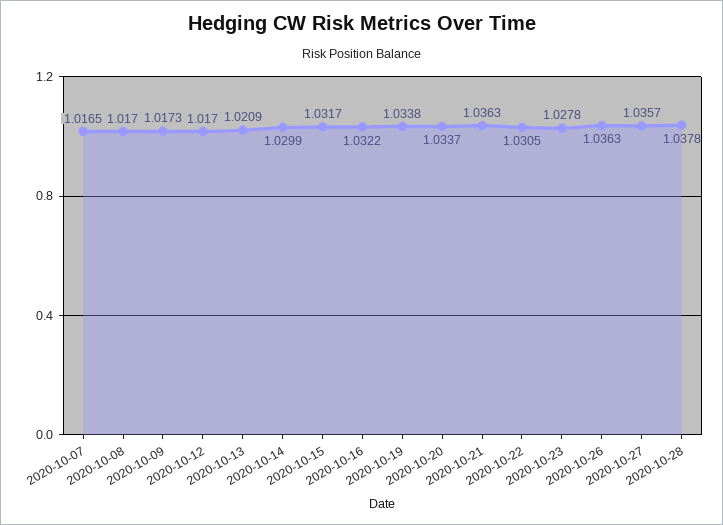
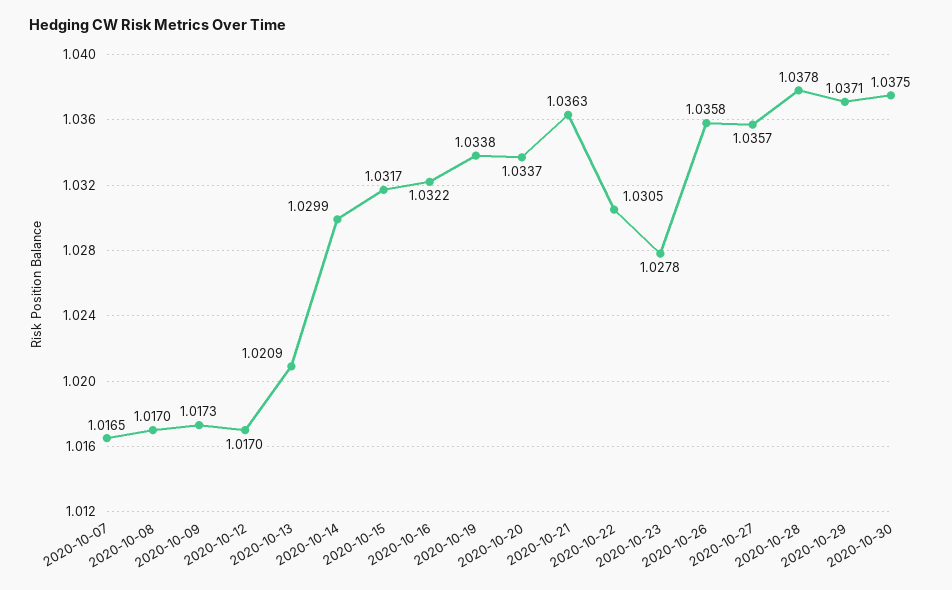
2020-10-26: 1.0363 -> 1.0358
2020-10-29: none -> 1.0371
2020-10-30: none -> 1.0375

